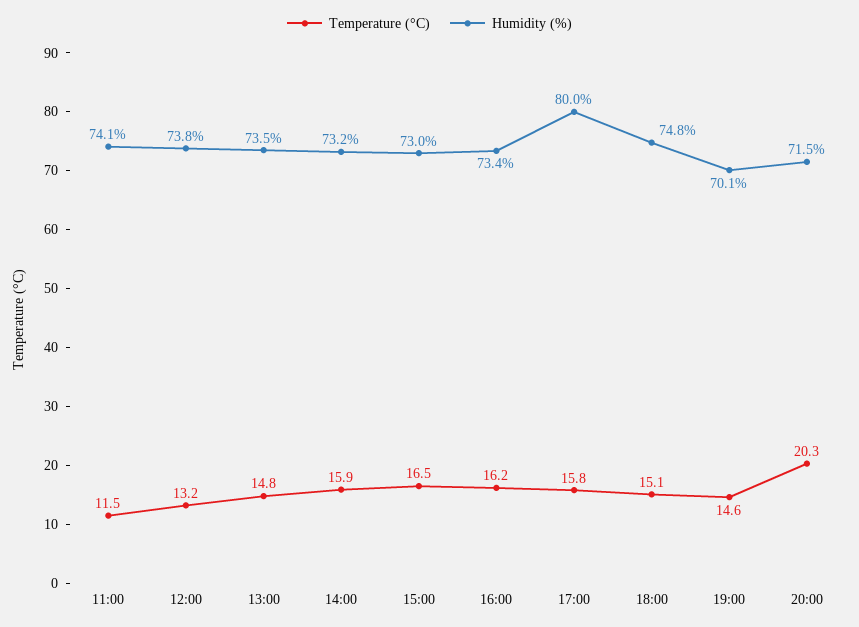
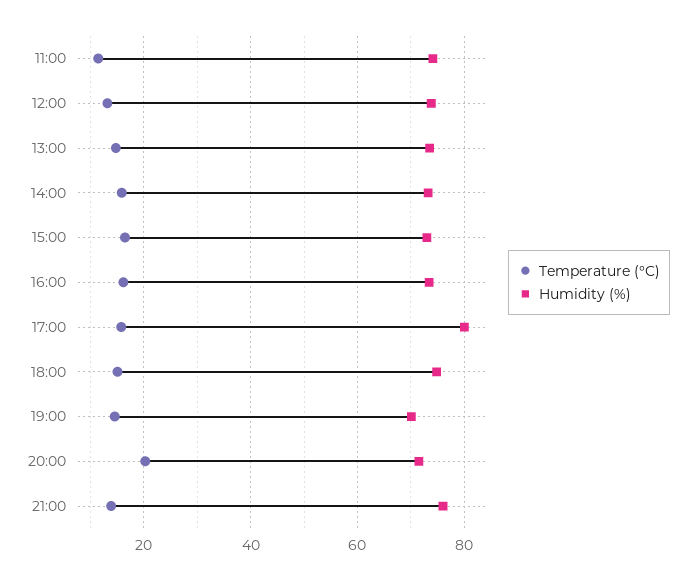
Temperature (°C), 21:00: none -> 14
Humidity (%), 21:00: none -> 76

